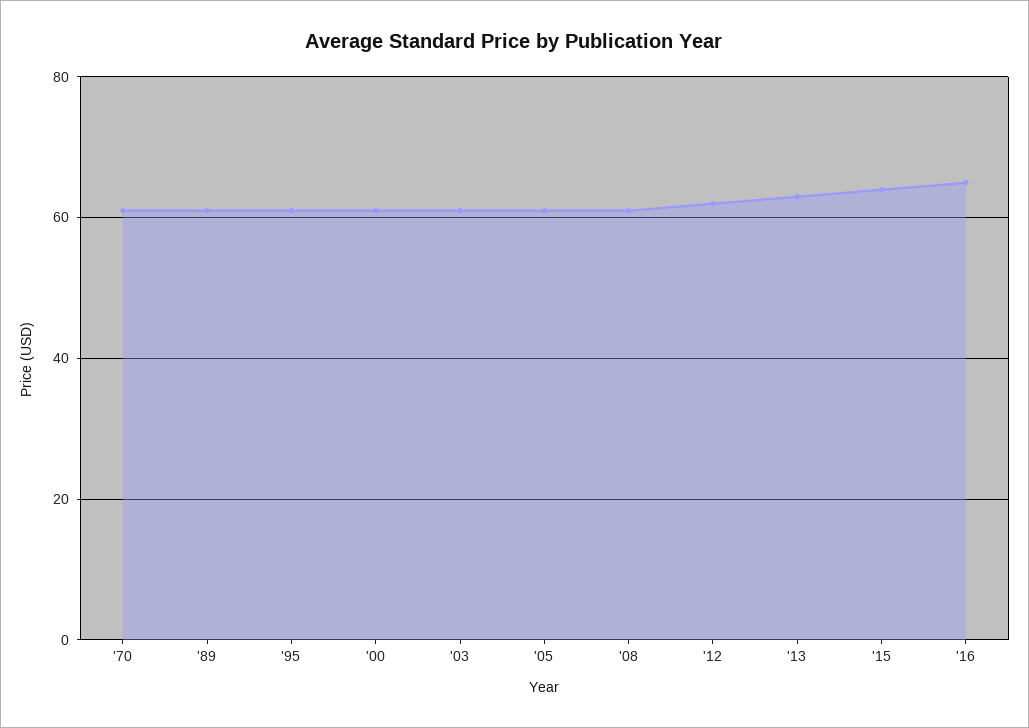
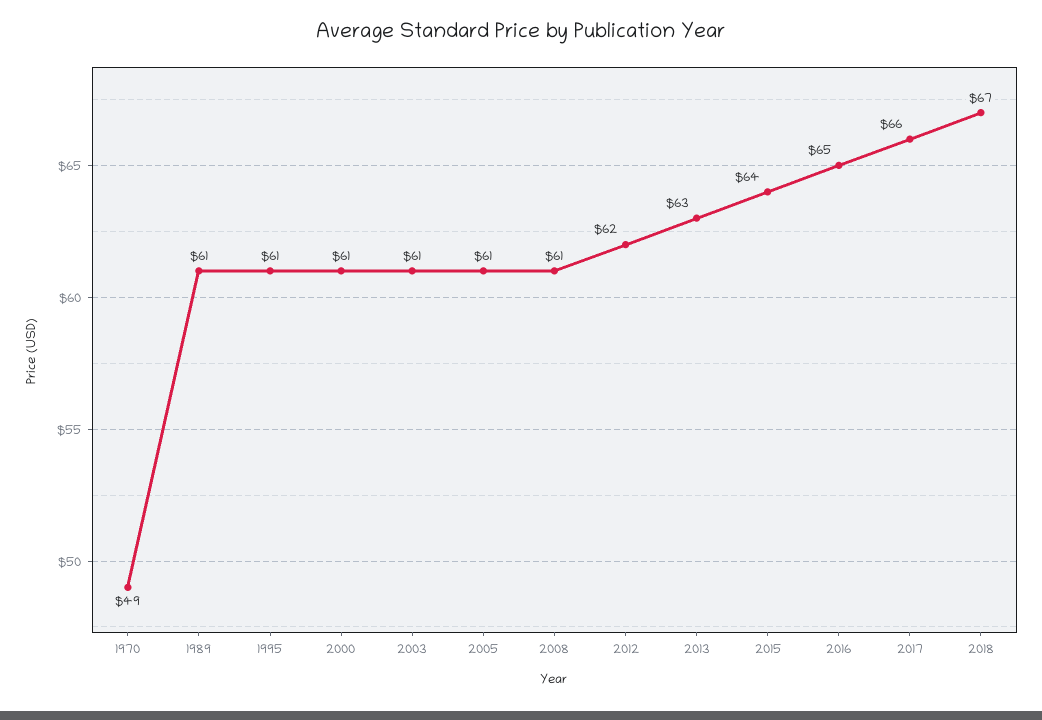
'70: 60 -> 49
2017: none -> 66
2018: none -> 67

